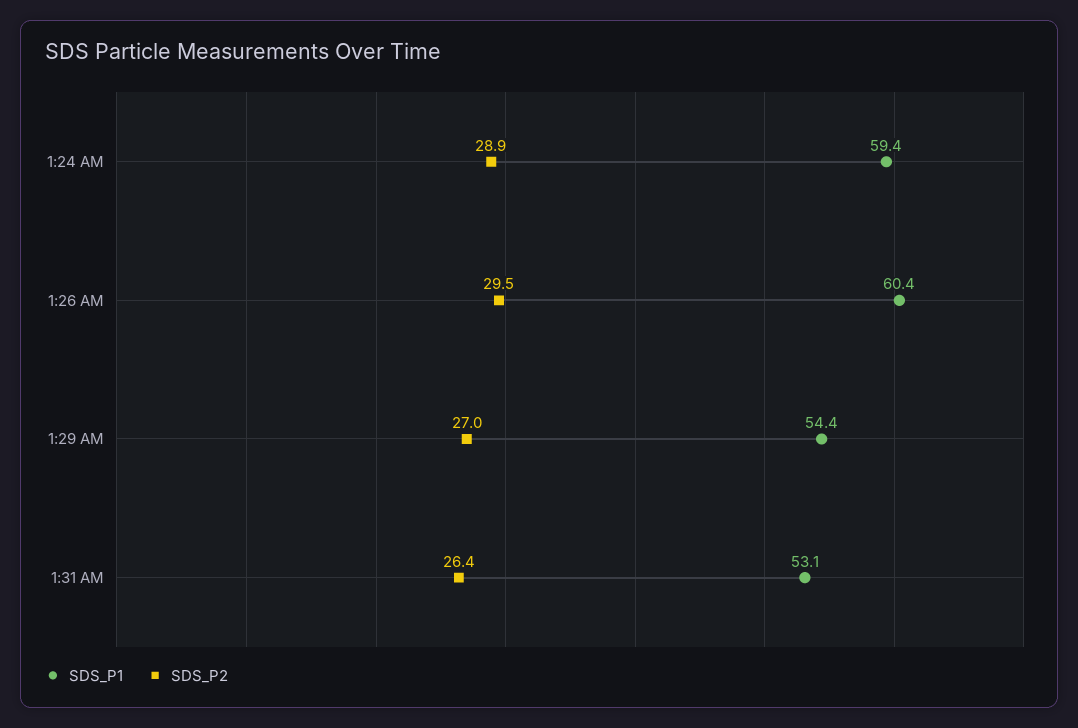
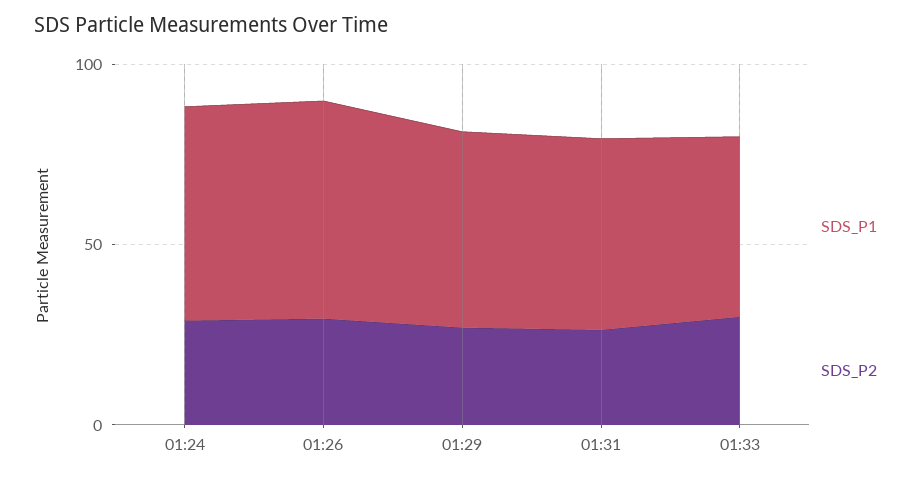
SDS_P1, 01:33: none -> 50
SDS_P2, 01:33: none -> 30

